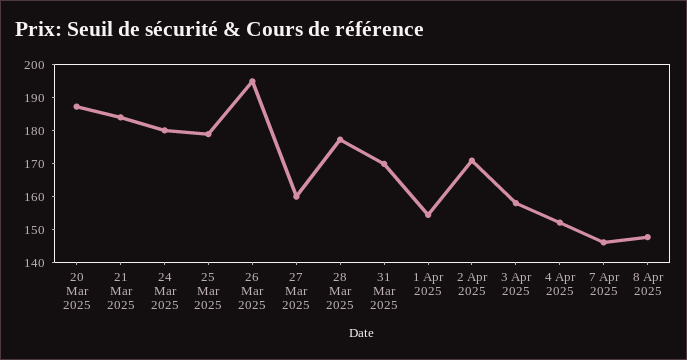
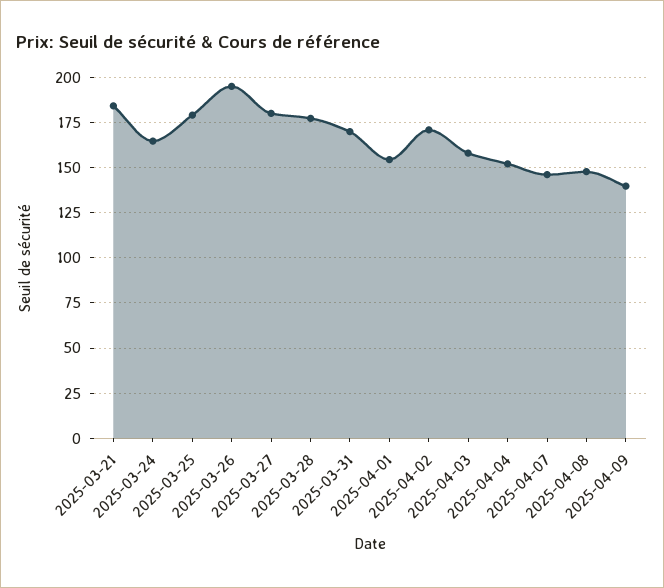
20 Mar 2025: 187.5 -> none
24 Mar 2025: 180 -> 165
27 Mar 2025: 160 -> 180
2025-04-09: none -> 140

